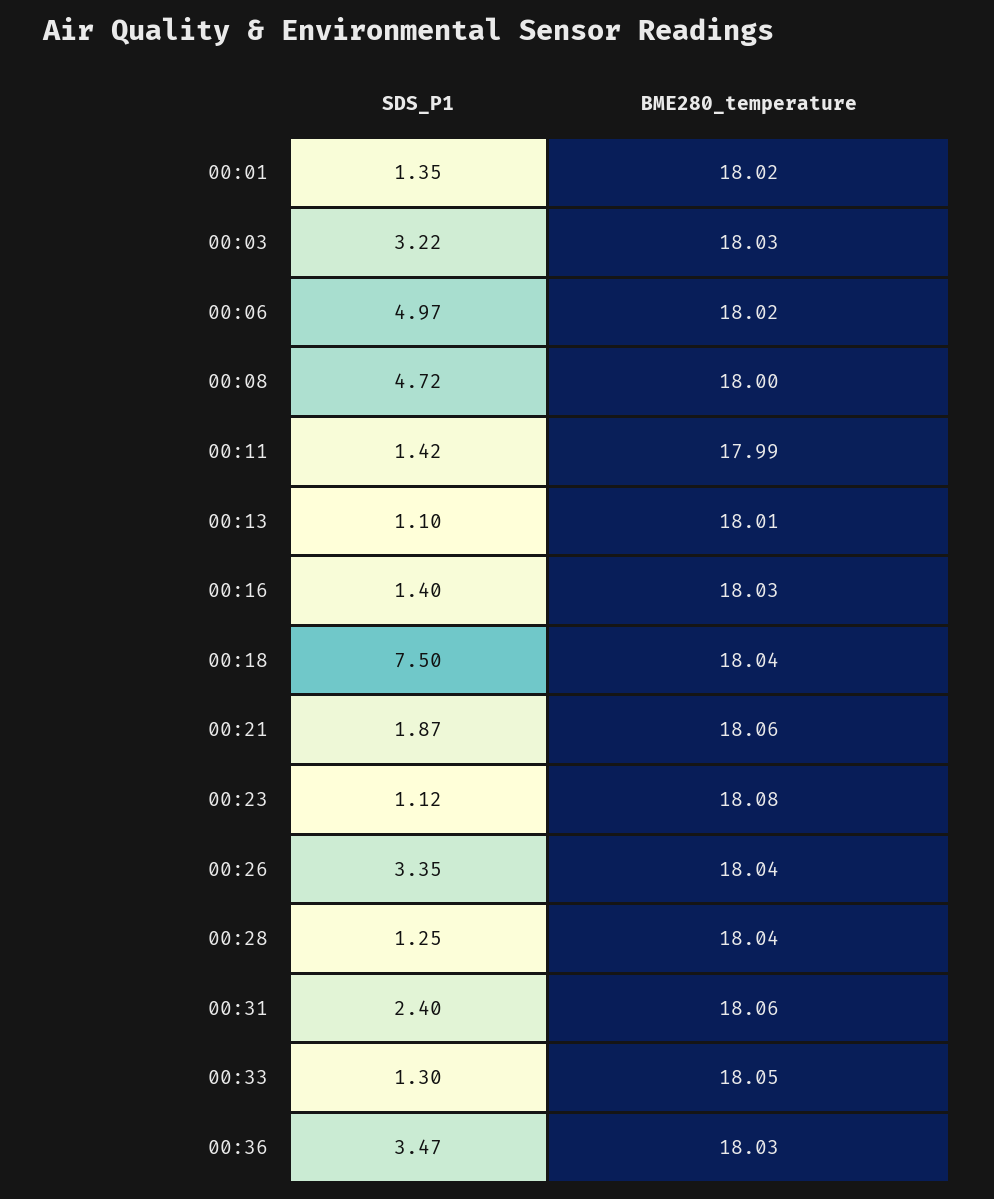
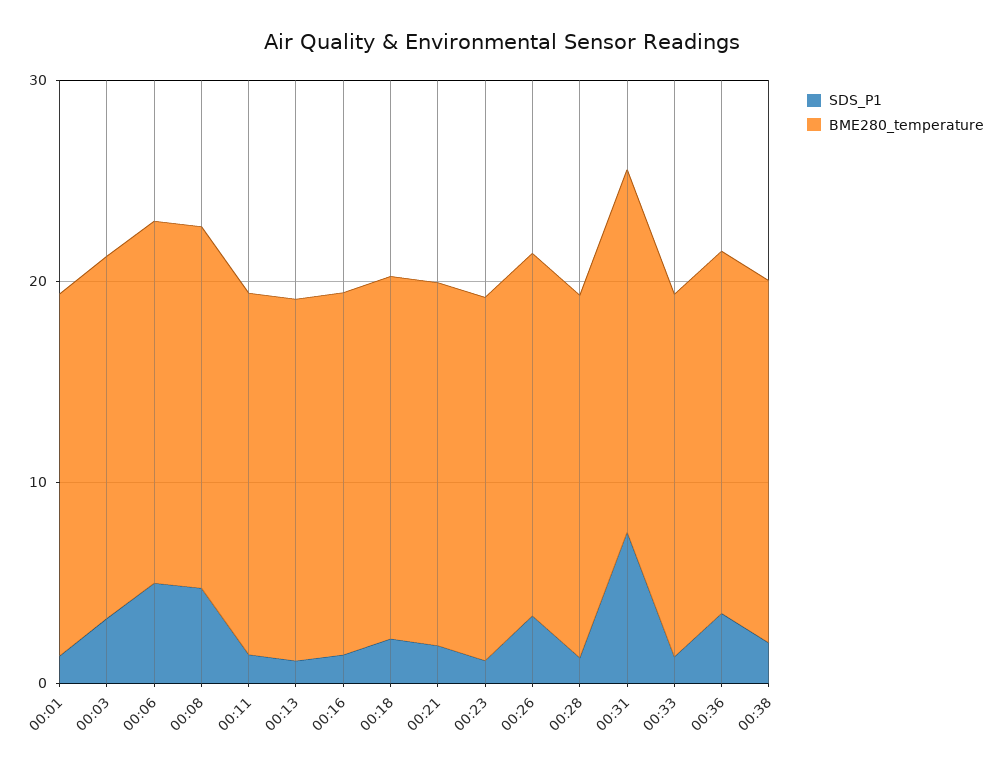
SDS_P1, 00:18: 7.5 -> 2
SDS_P1, 00:31: 2.4 -> 8
SDS_P1, 00:38: none -> 2
BME280_temperature, 00:38: none -> 18

